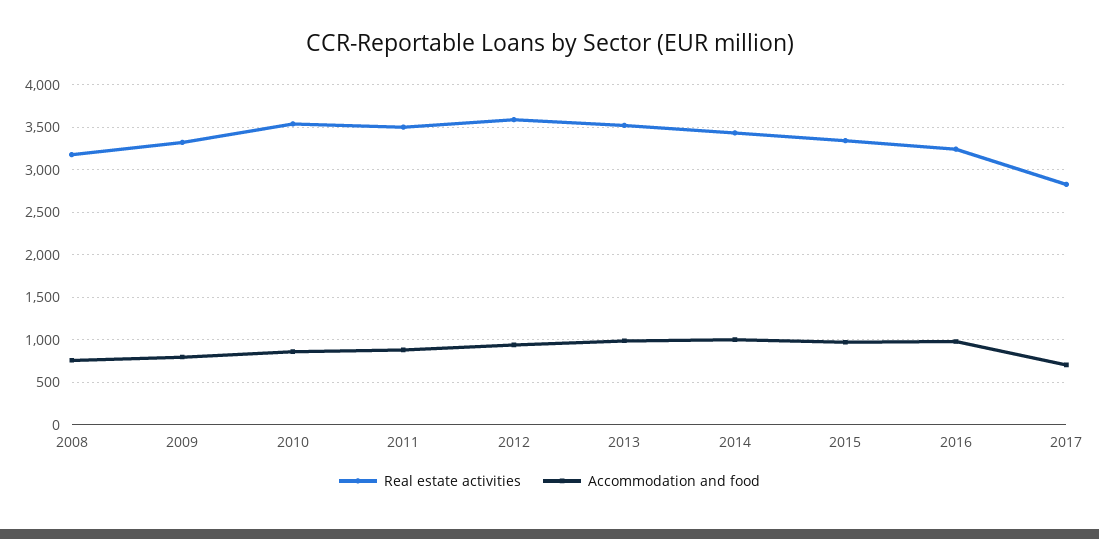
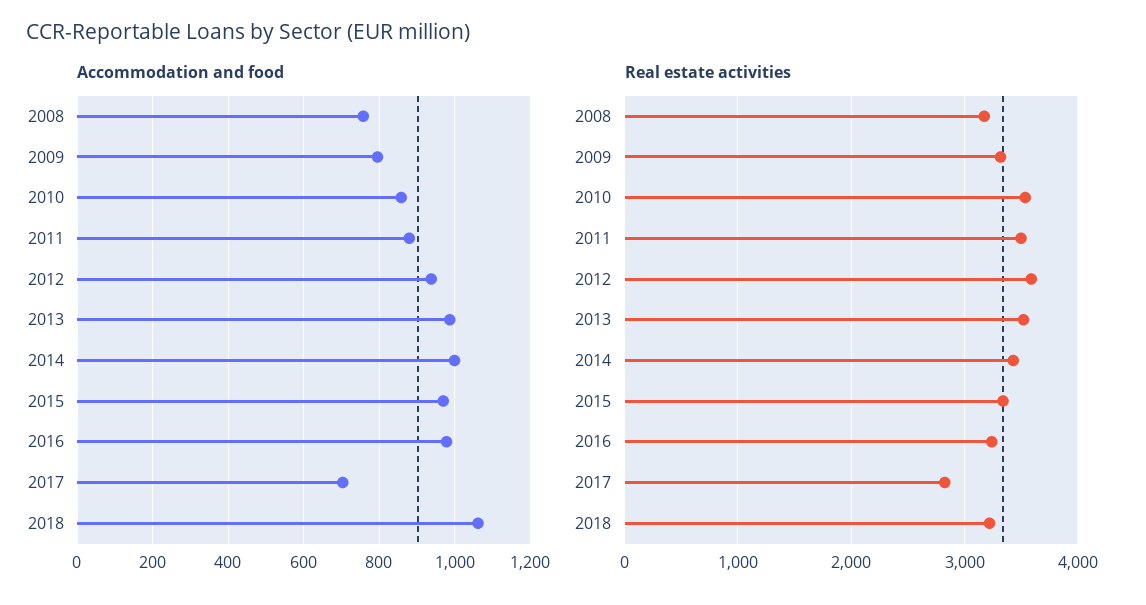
Accommodation and food, 2018: none -> 1060
Real estate activities, 2018: none -> 3200

